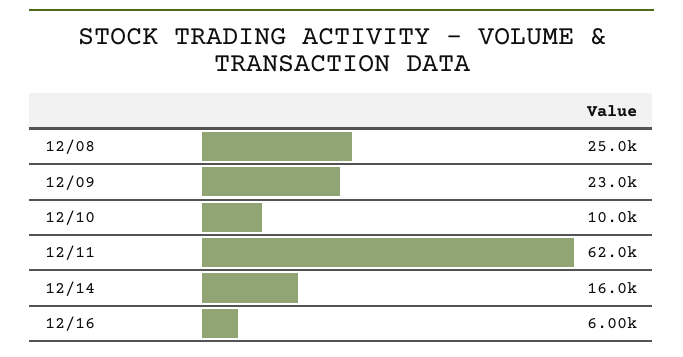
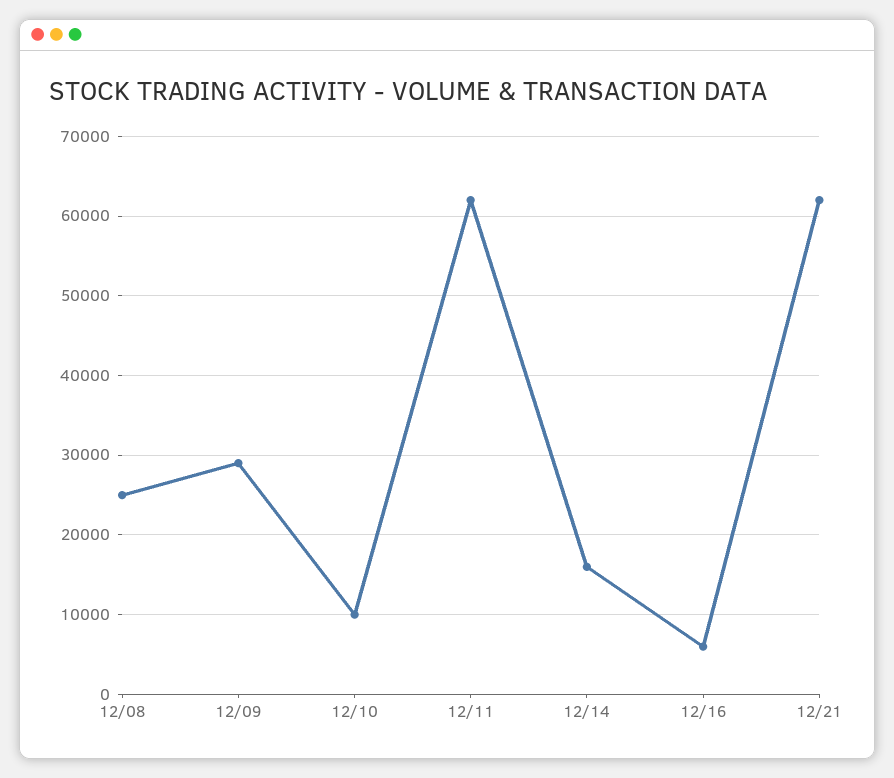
12/09: 23000 -> 29000
12/21: none -> 62000

